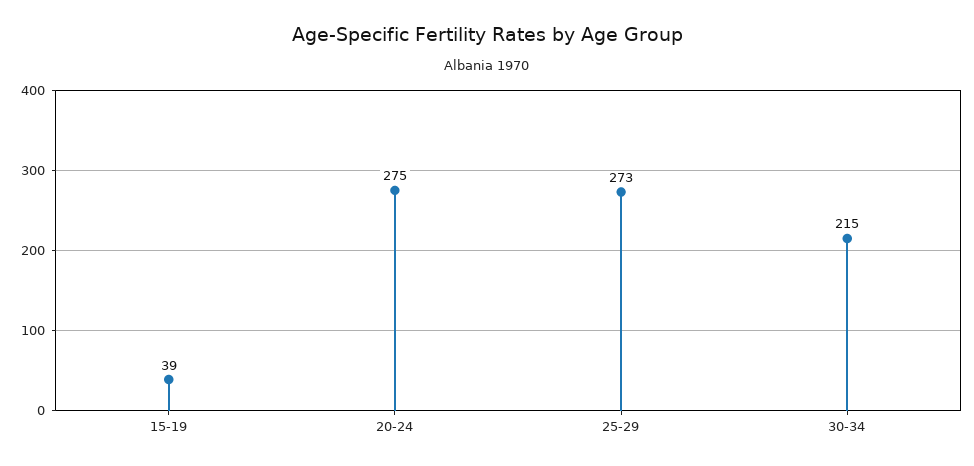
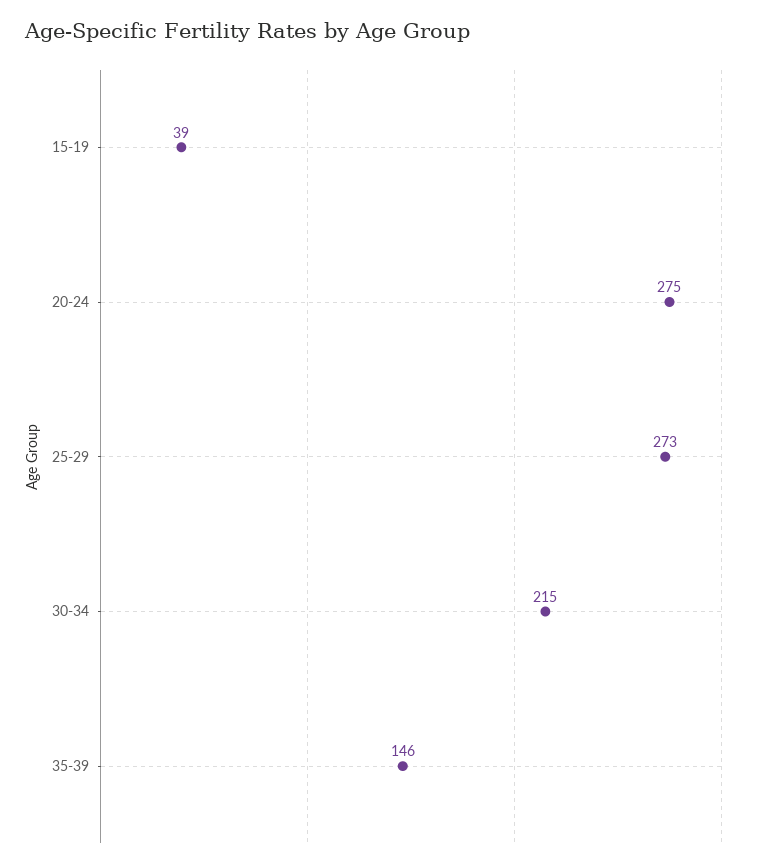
35-39: none -> 146

